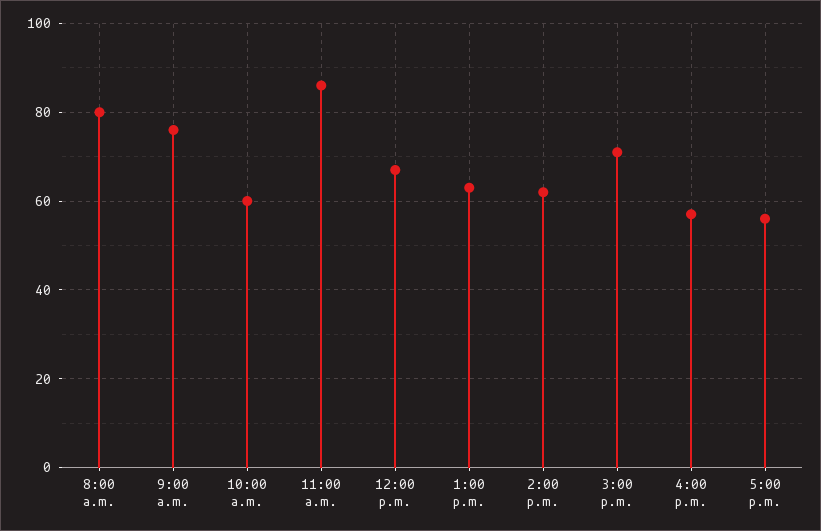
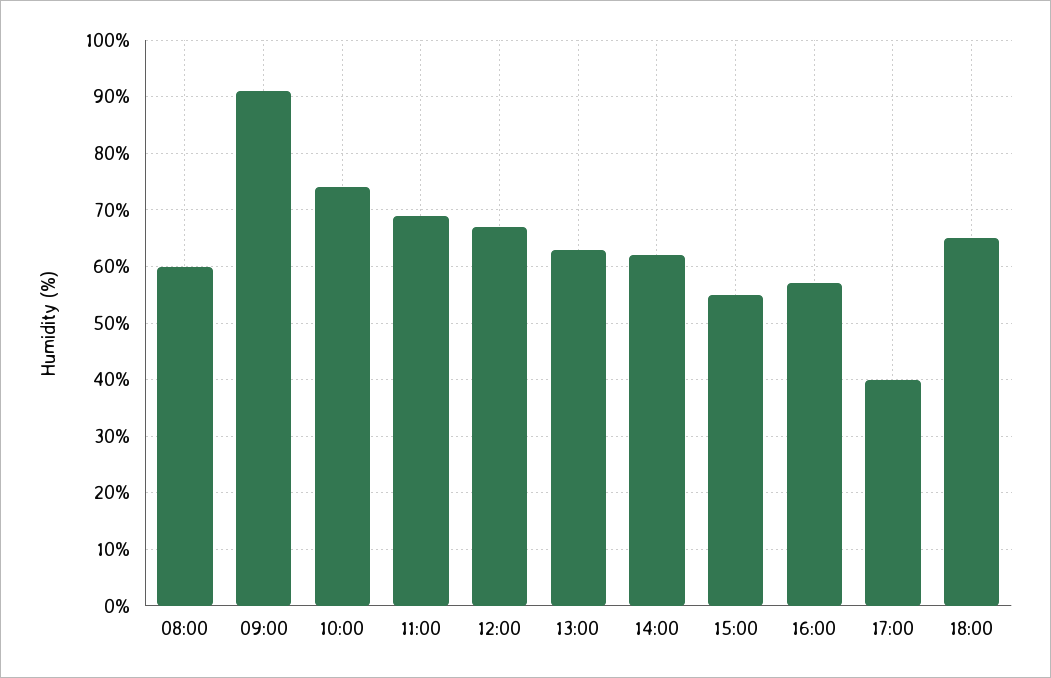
8:00 a.m.: 80 -> 60
9:00 a.m.: 75 -> 90
10:00 a.m.: 60 -> 75
11:00 a.m.: 85 -> 70
3:00 p.m.: 70 -> 55
5:00 p.m.: 55 -> 40
18:00: none -> 65

